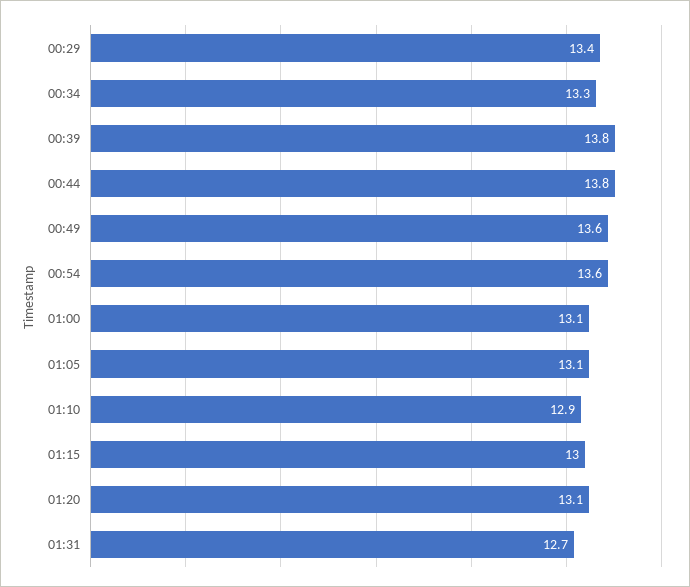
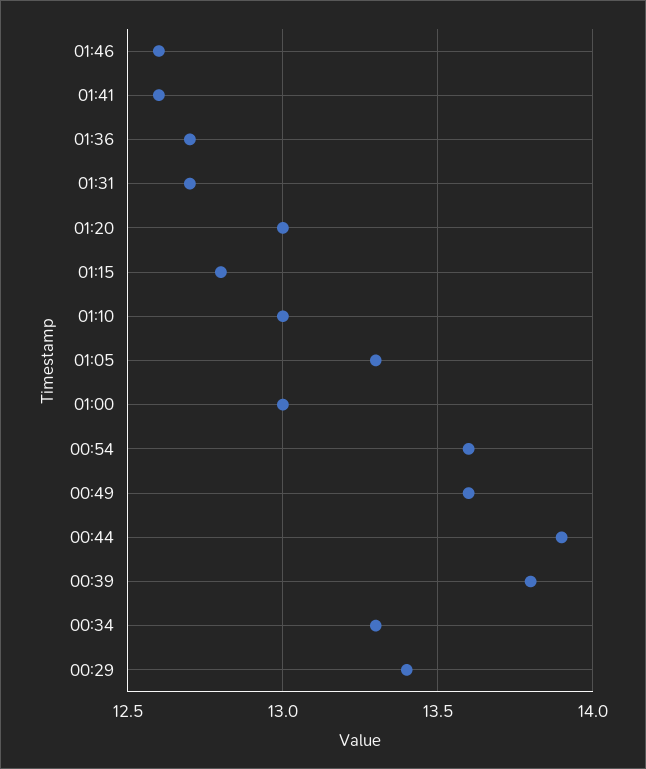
00:44: 13.8 -> 13.9
01:00: 13.1 -> 13
01:05: 13.1 -> 13.3
01:10: 12.9 -> 13
01:15: 13 -> 12.8
01:20: 13.1 -> 13
01:46: none -> 12.6
01:41: none -> 12.6
01:36: none -> 12.7

